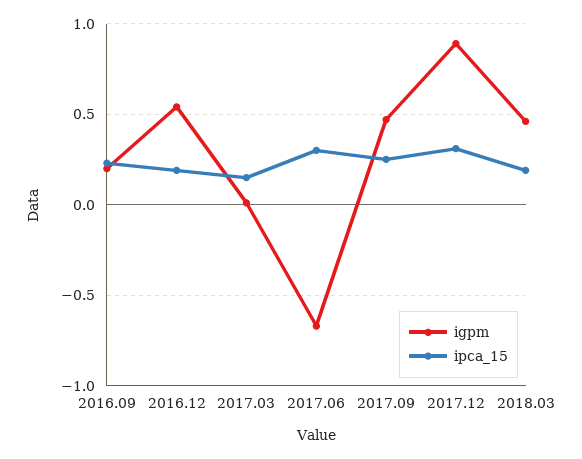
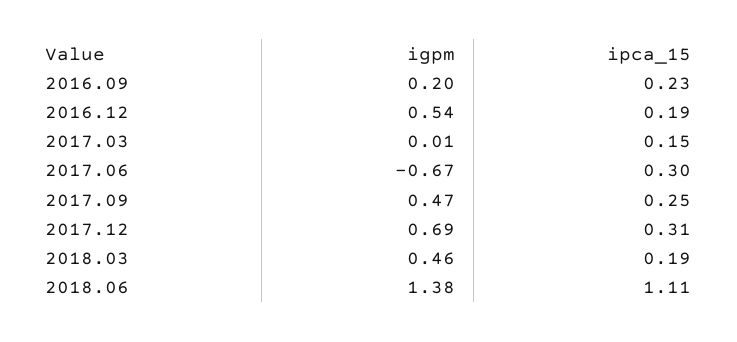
igpm, 2017.12: 0.9 -> 0.69
igpm, 2018.06: none -> 1.38
ipca_15, 2018.06: none -> 1.11

